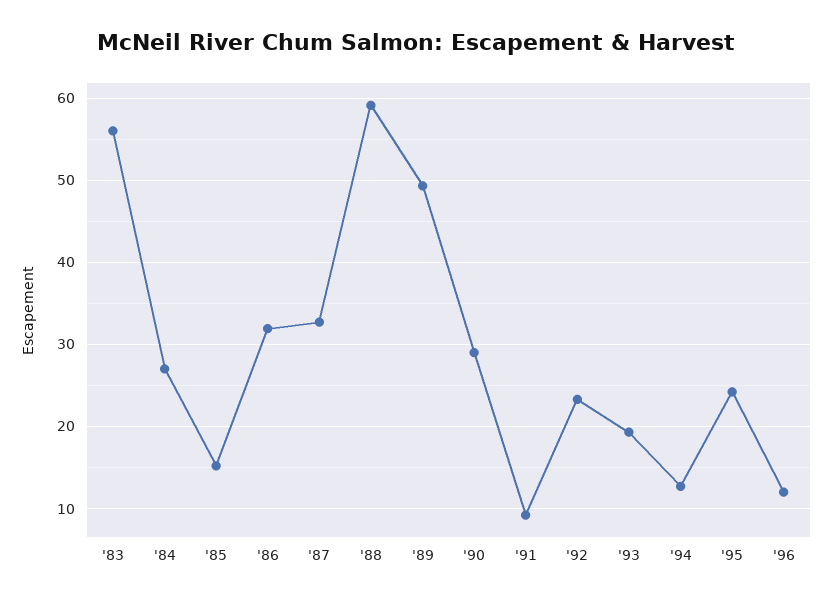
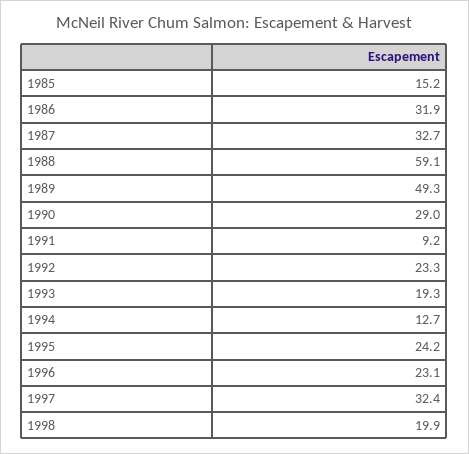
'83: 56 -> none
'84: 27 -> none
'96: 12 -> 23.1
1997: none -> 32.4
1998: none -> 19.9

